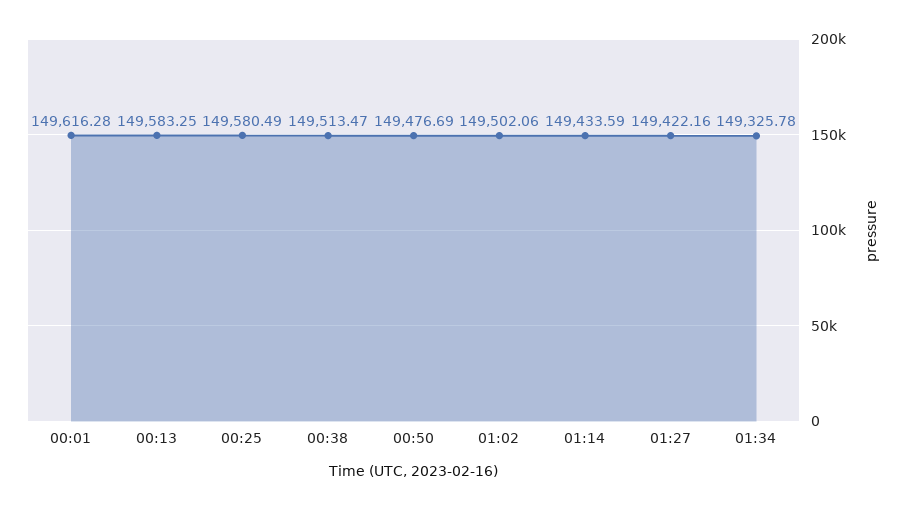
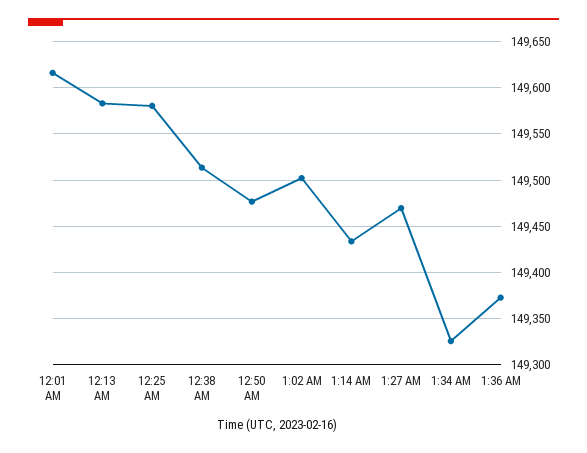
01:27: 149422.16 -> 149470
1:36 AM: none -> 149370

